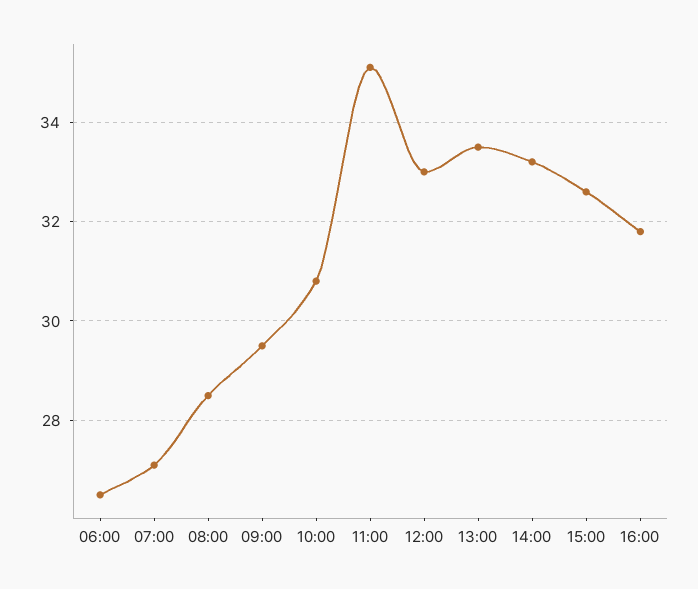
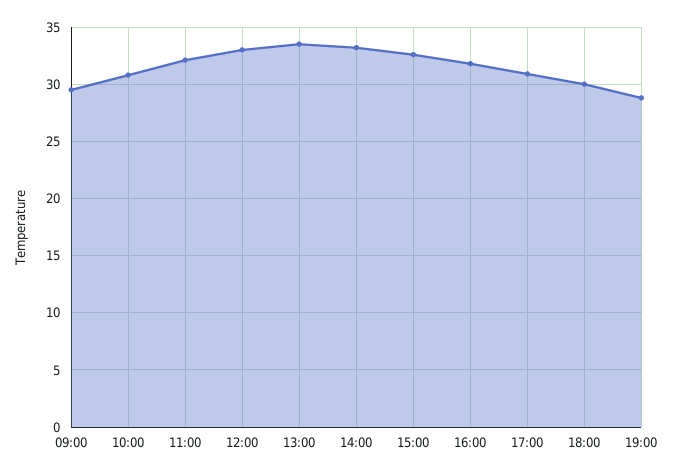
06:00: 26.5 -> none
07:00: 27 -> none
08:00: 28.5 -> none
11:00: 35 -> 32
17:00: none -> 31
18:00: none -> 30
19:00: none -> 29

